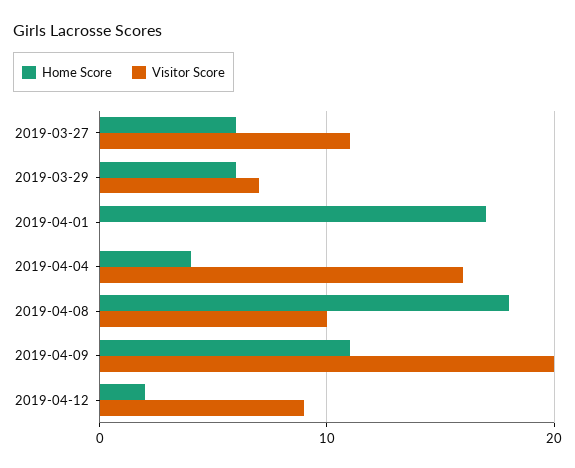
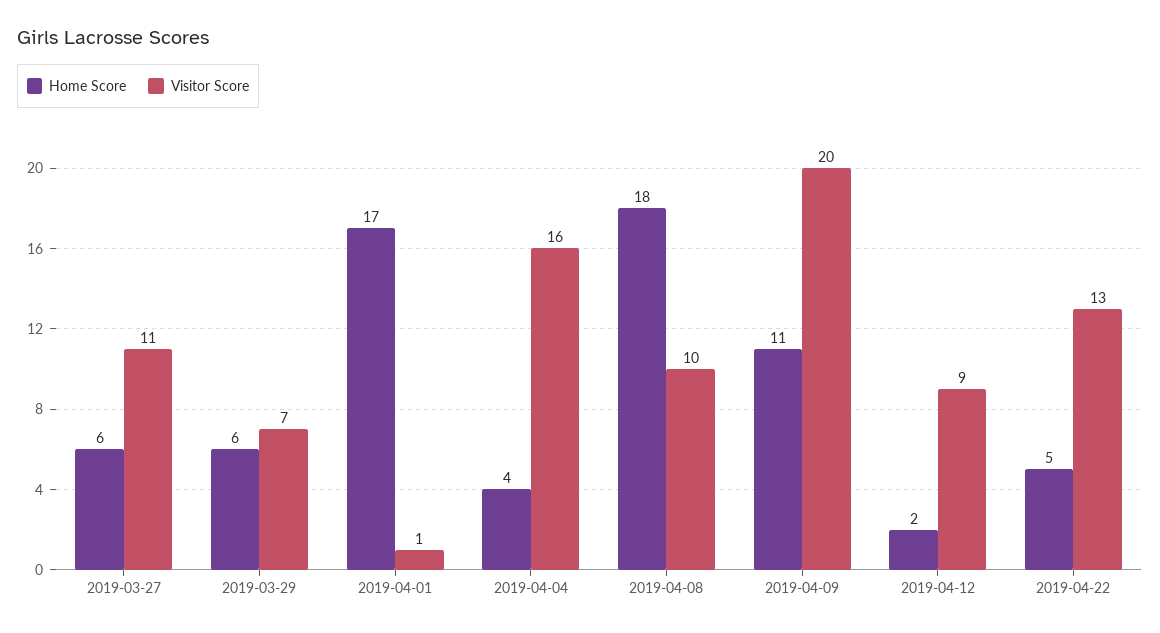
Visitor Score, 2019-04-01: 0 -> 1
Home Score, 2019-04-22: none -> 5
Visitor Score, 2019-04-22: none -> 13

